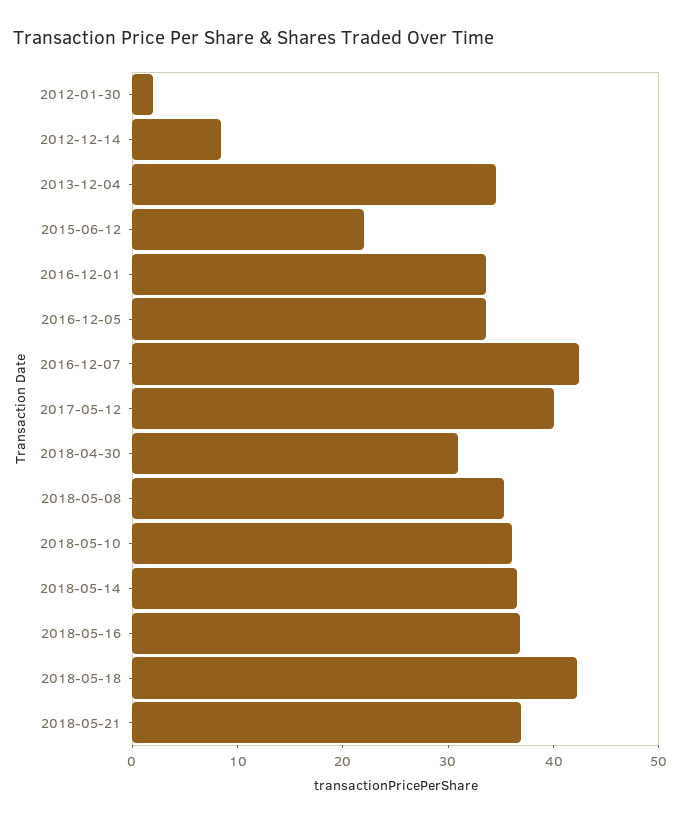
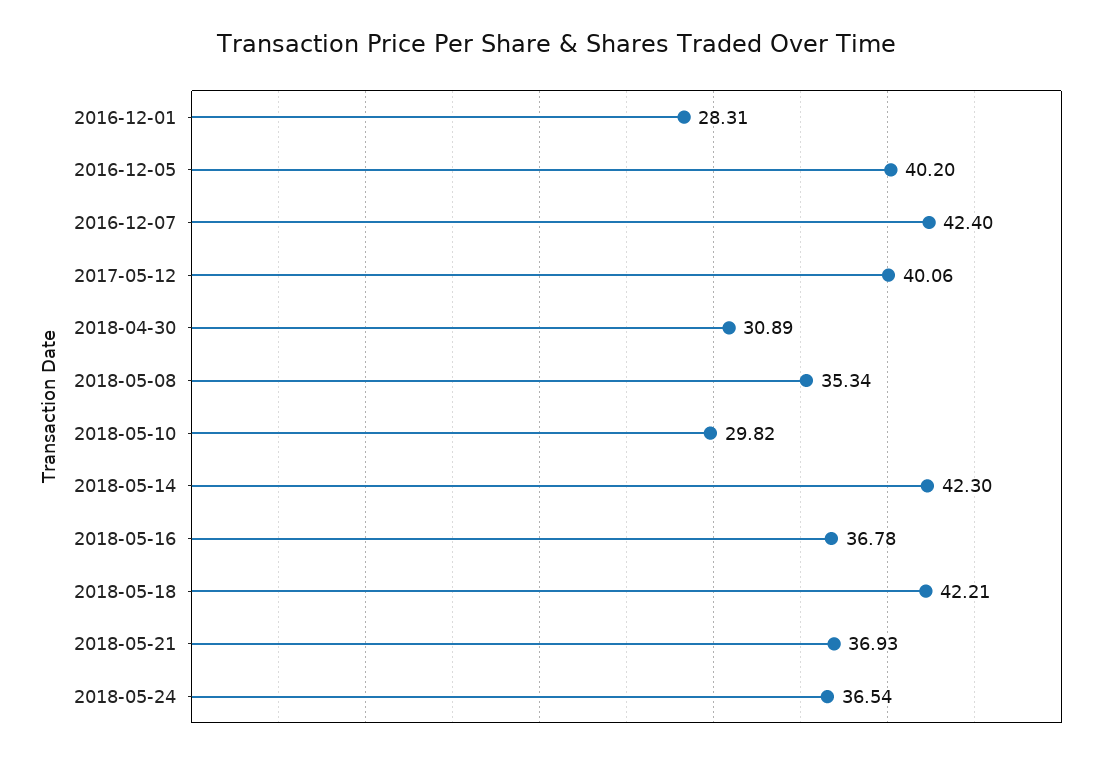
2012-01-30: 2 -> none
2012-12-14: 8 -> none
2013-12-04: 34 -> none
2015-06-12: 22 -> none
2016-12-01: 34 -> 28.31
2016-12-05: 34 -> 40.2
2018-05-10: 36 -> 29.82
2018-05-14: 36 -> 42.3
2018-05-24: none -> 36.54

